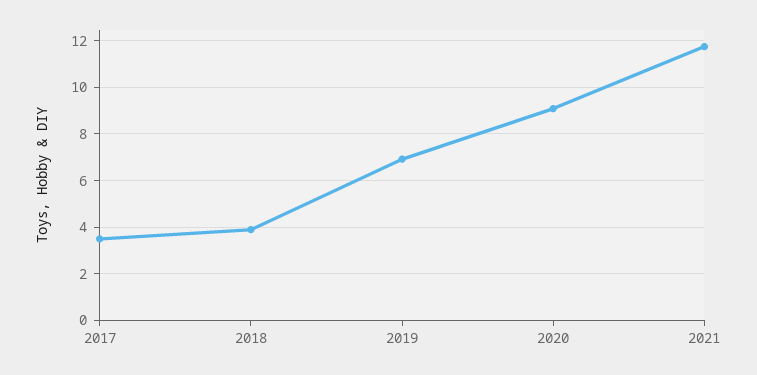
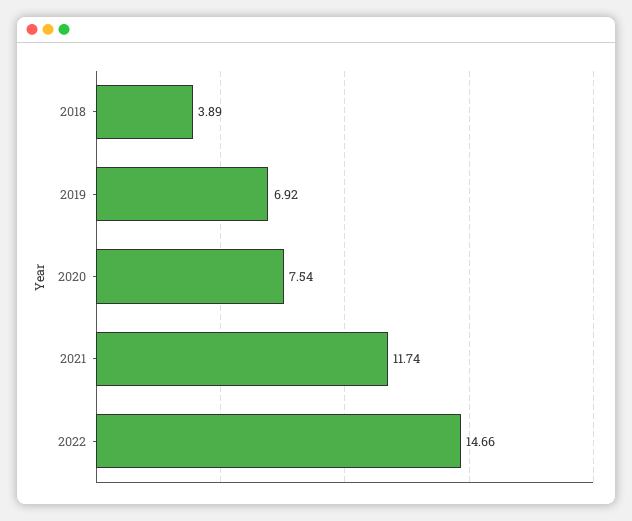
2017: 3.5 -> none
2020: 9 -> 7.54
2022: none -> 14.66

